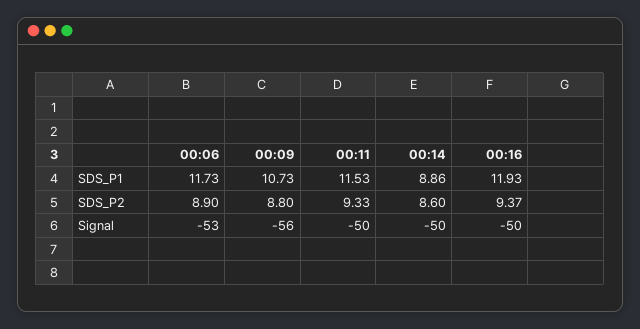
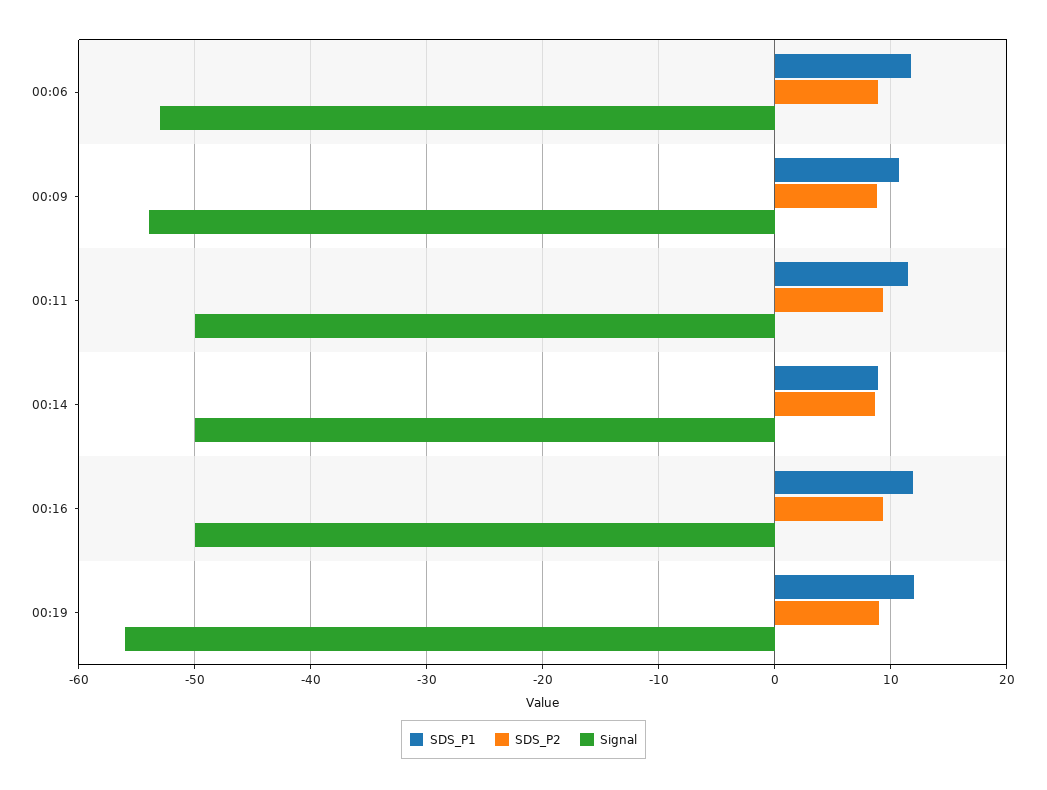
Signal, 00:09: -56 -> -54
SDS_P1, 00:19: none -> 12
SDS_P2, 00:19: none -> 9
Signal, 00:19: none -> -56

